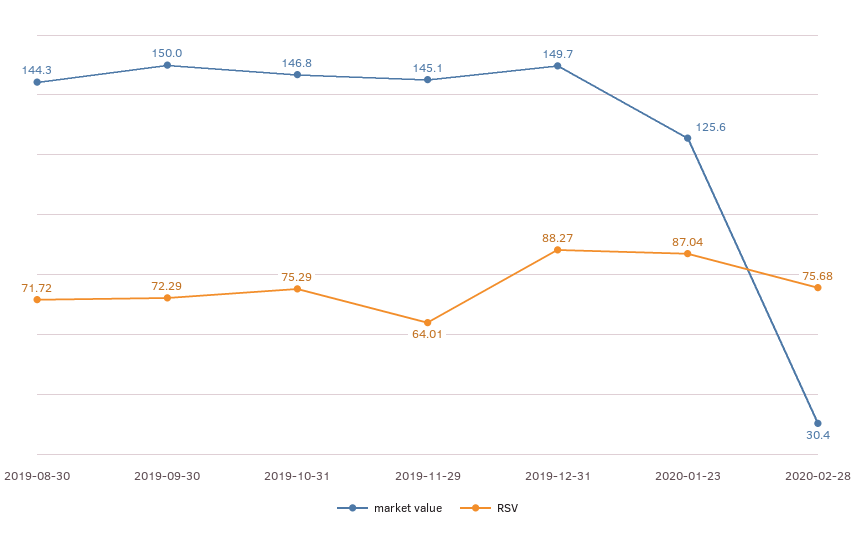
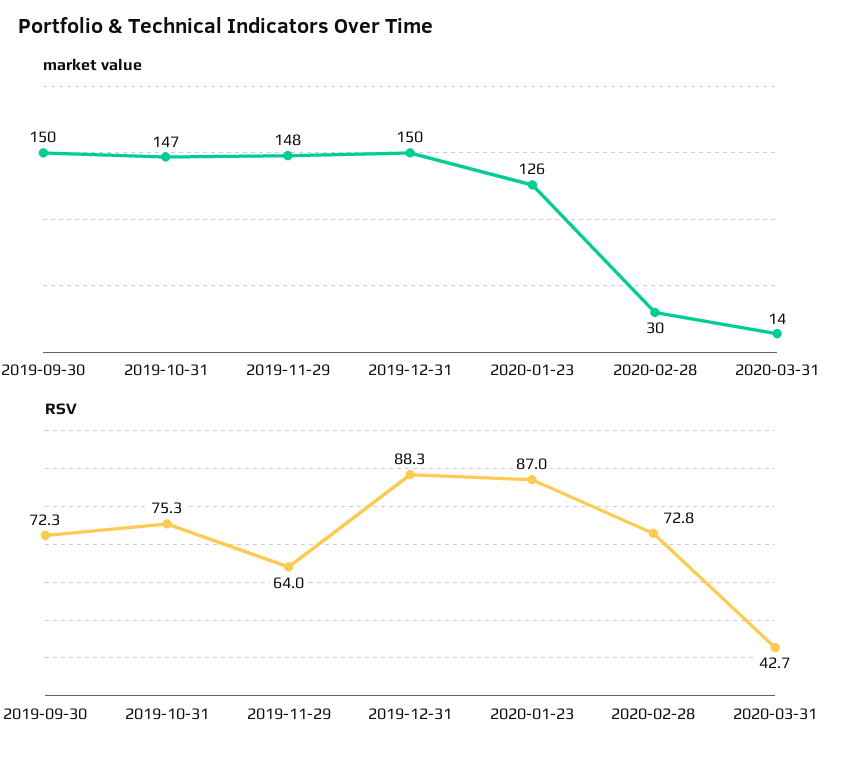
market value, 2019-08-30: 144.3 -> none
RSV, 2019-08-30: 71.72 -> none
market value, 2019-11-29: 145.1 -> 148
RSV, 2020-02-28: 75.68 -> 72.8
market value, 2020-03-31: none -> 14
RSV, 2020-03-31: none -> 42.7

